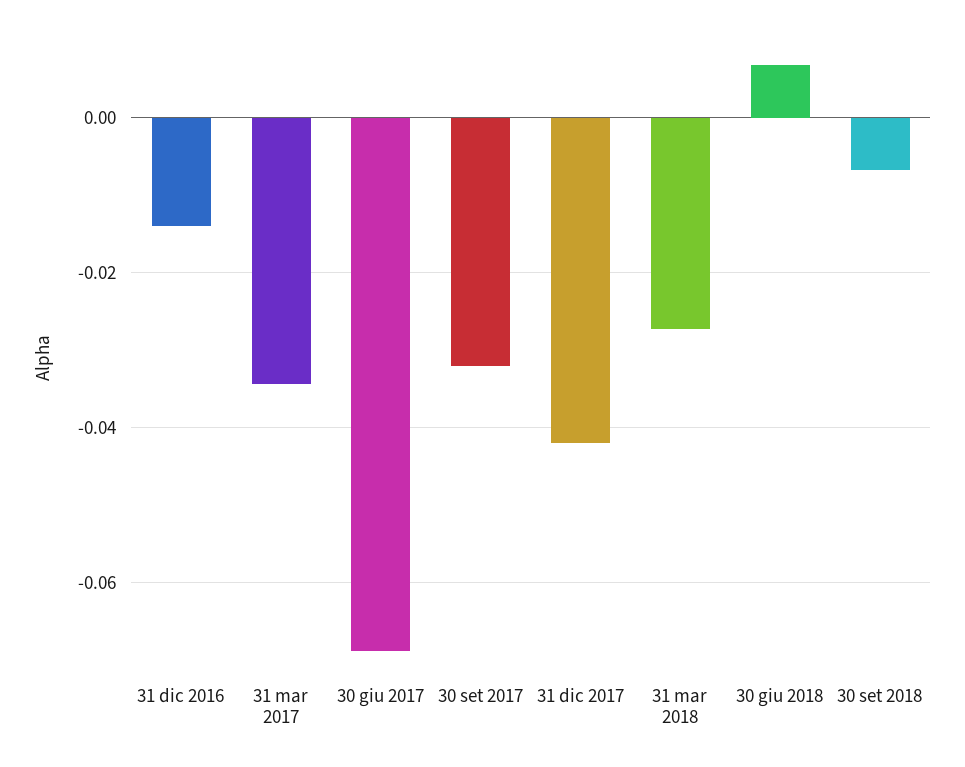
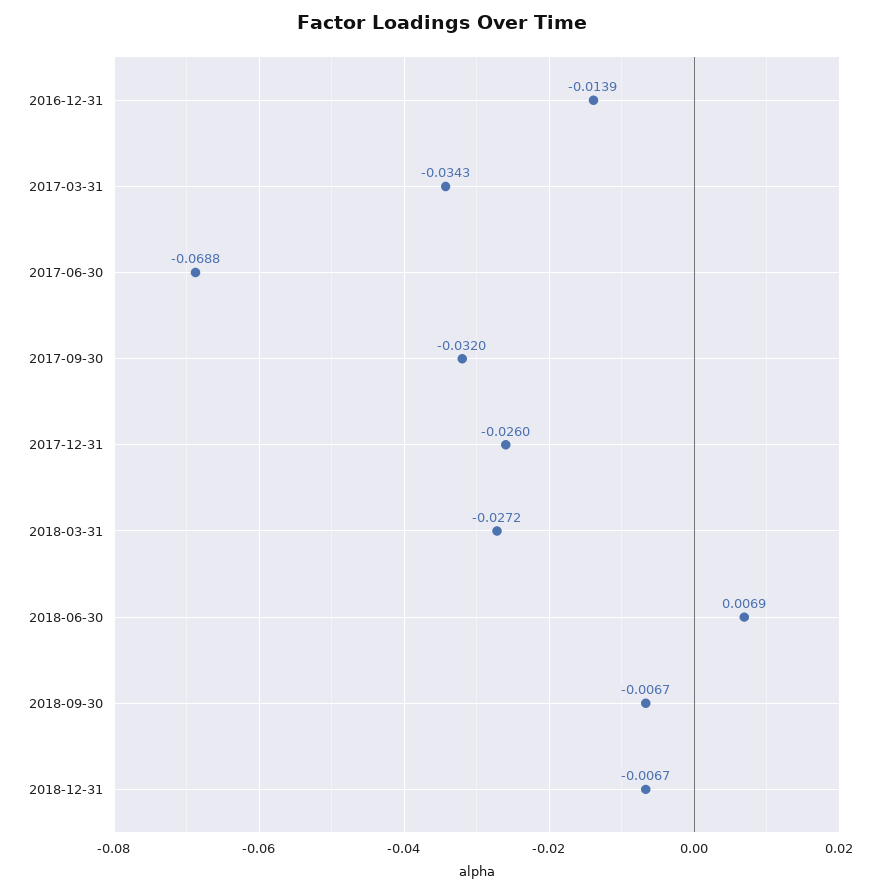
31 dic 2017: -0.042 -> -0.026
2018-12-31: none -> -0.0067

